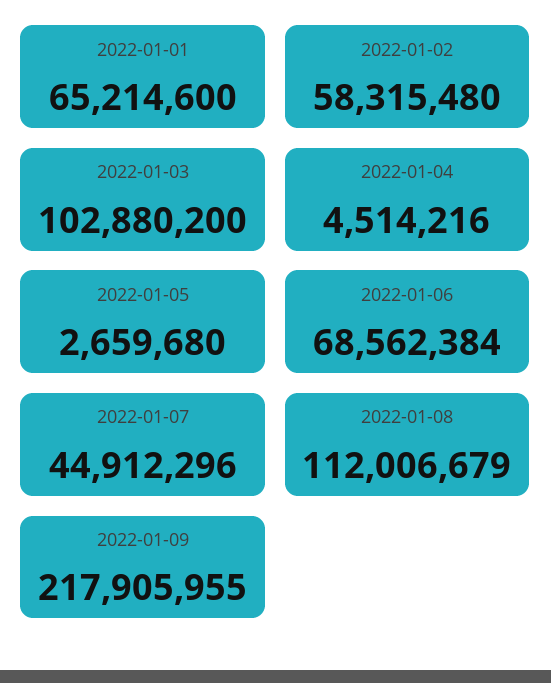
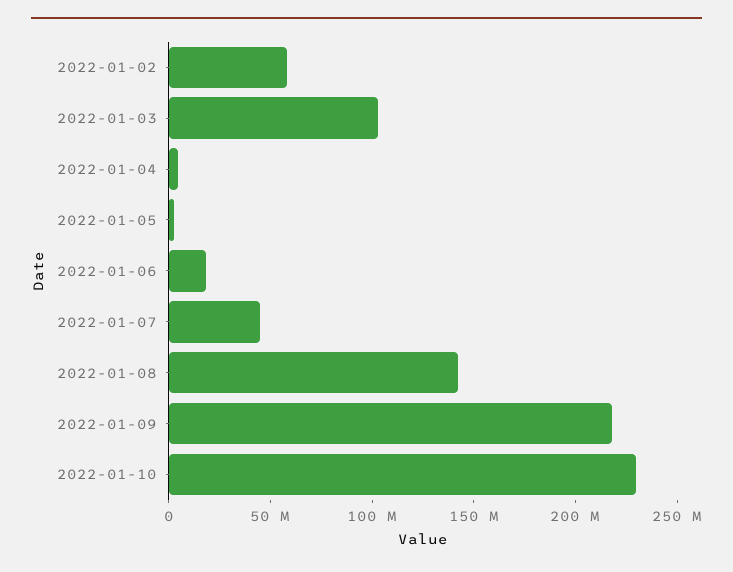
2022-01-01: 65214600 -> none
2022-01-06: 68562384 -> 20000000
2022-01-08: 112006679 -> 140000000
2022-01-10: none -> 230000000

